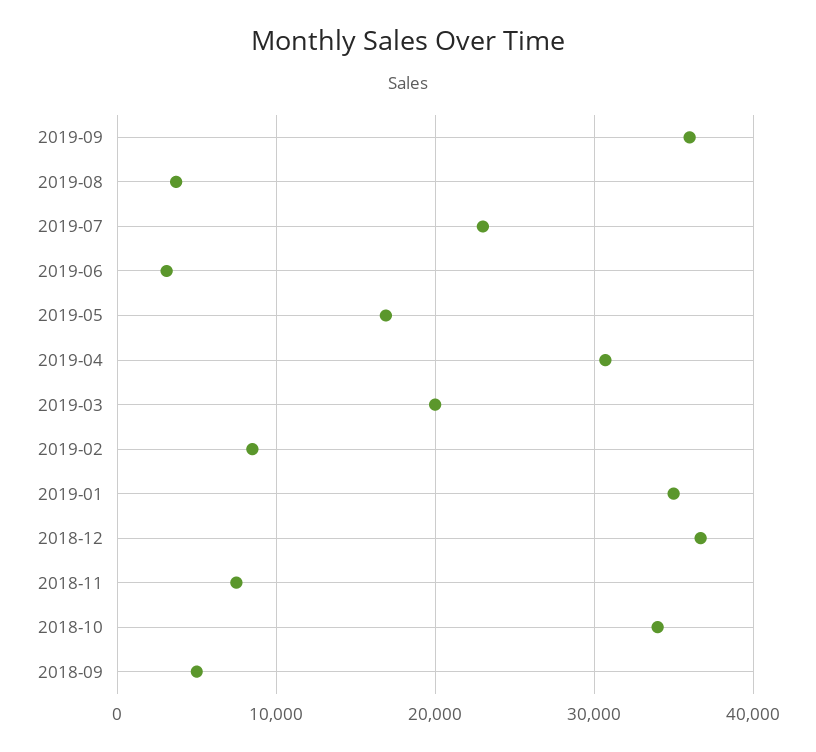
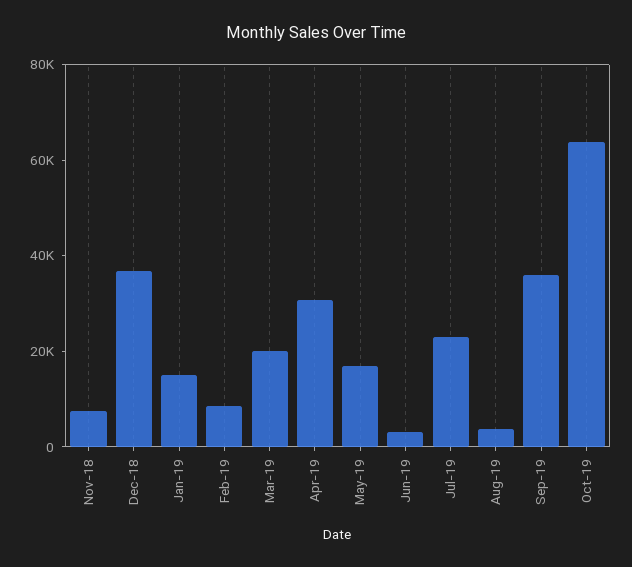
2019-01: 35000 -> 15000
2018-10: 34000 -> none
2018-09: 5000 -> none
Oct-19: none -> 65000

